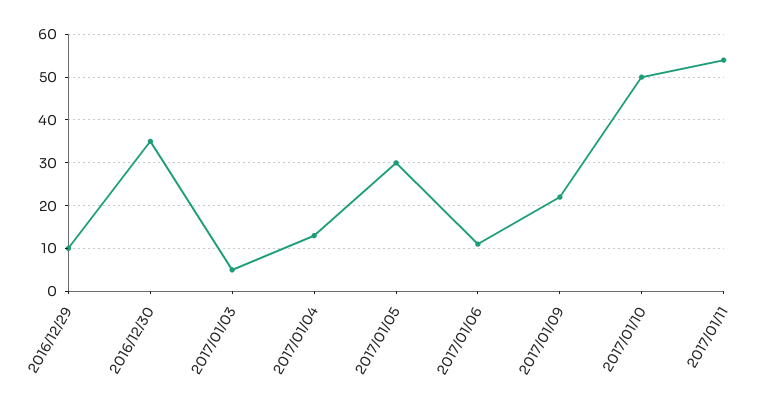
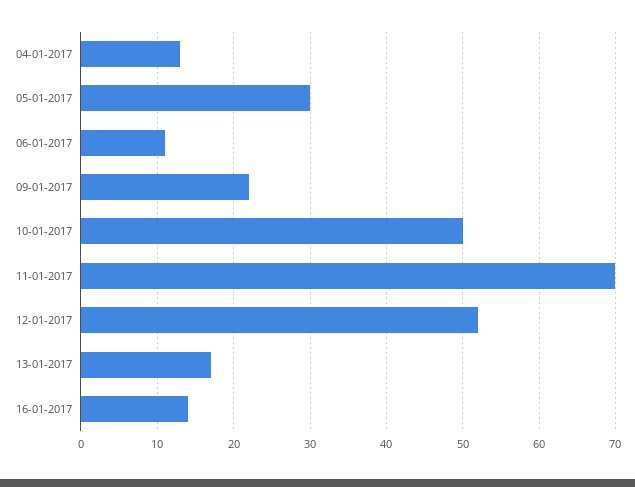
2016/12/29: 10 -> none
2016/12/30: 35 -> none
2017/01/03: 5 -> none
2017/01/11: 55 -> 70
12-01-2017: none -> 52
13-01-2017: none -> 17
16-01-2017: none -> 14

